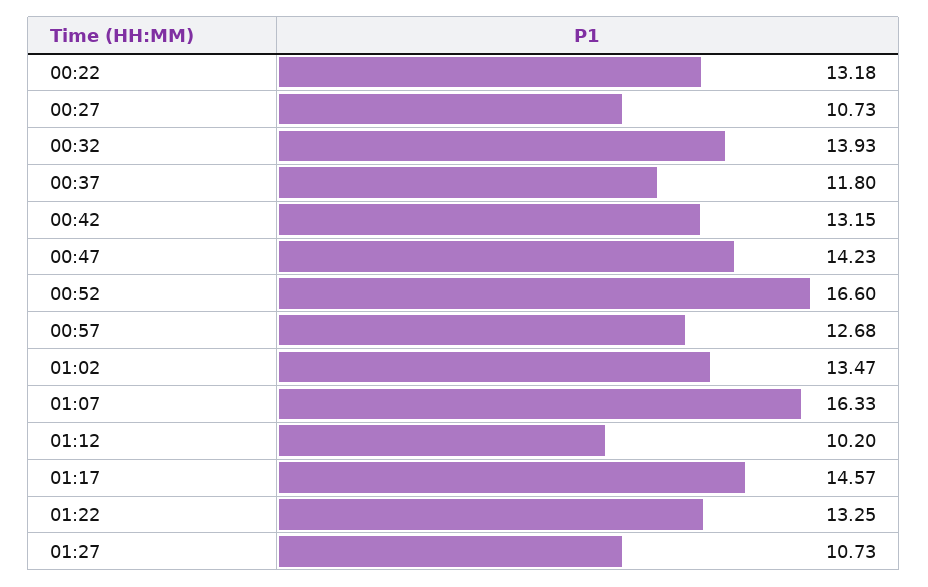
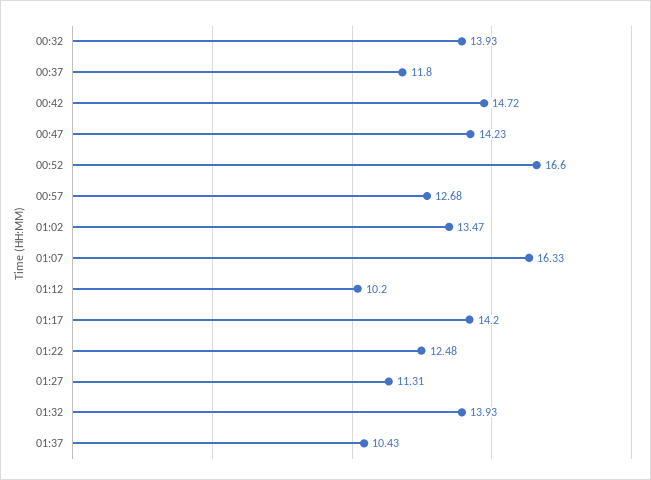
00:22: 13.18 -> none
00:27: 10.73 -> none
00:42: 13.15 -> 14.72
01:17: 14.57 -> 14.2
01:22: 13.25 -> 12.48
01:27: 10.73 -> 11.31
01:32: none -> 13.93
01:37: none -> 10.43

